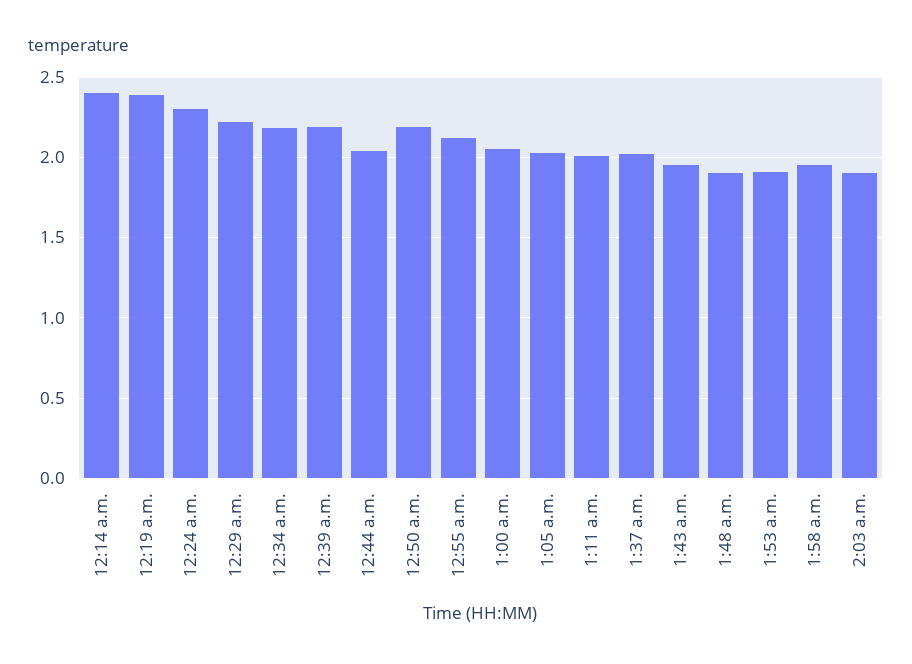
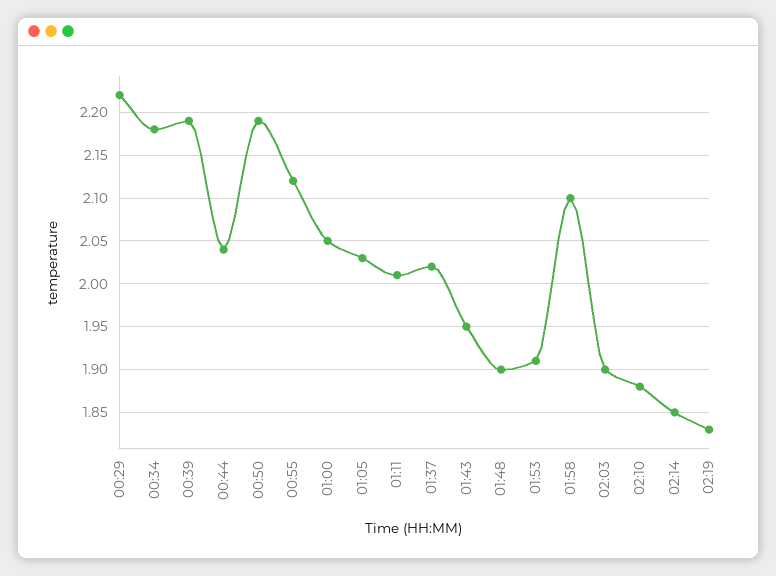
12:14 a.m.: 2.4 -> none
12:19 a.m.: 2.4 -> none
12:24 a.m.: 2.3 -> none
1:58 a.m.: 1.95 -> 2.1
02:10: none -> 1.88
02:14: none -> 1.85
02:19: none -> 1.83

